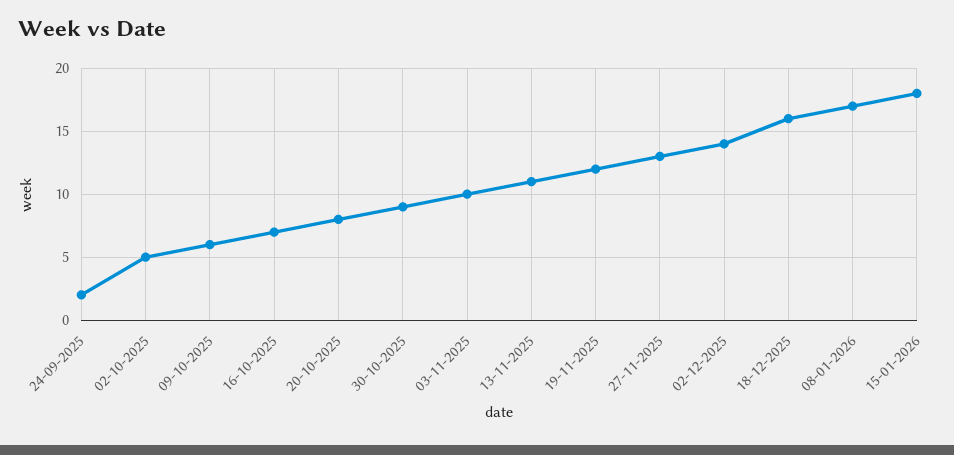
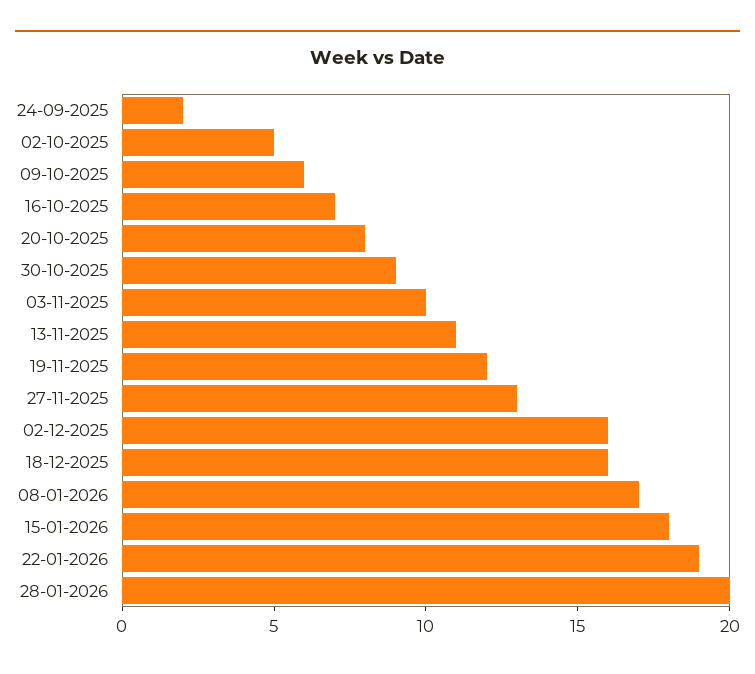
02-12-2025: 14 -> 16
22-01-2026: none -> 19
28-01-2026: none -> 20

